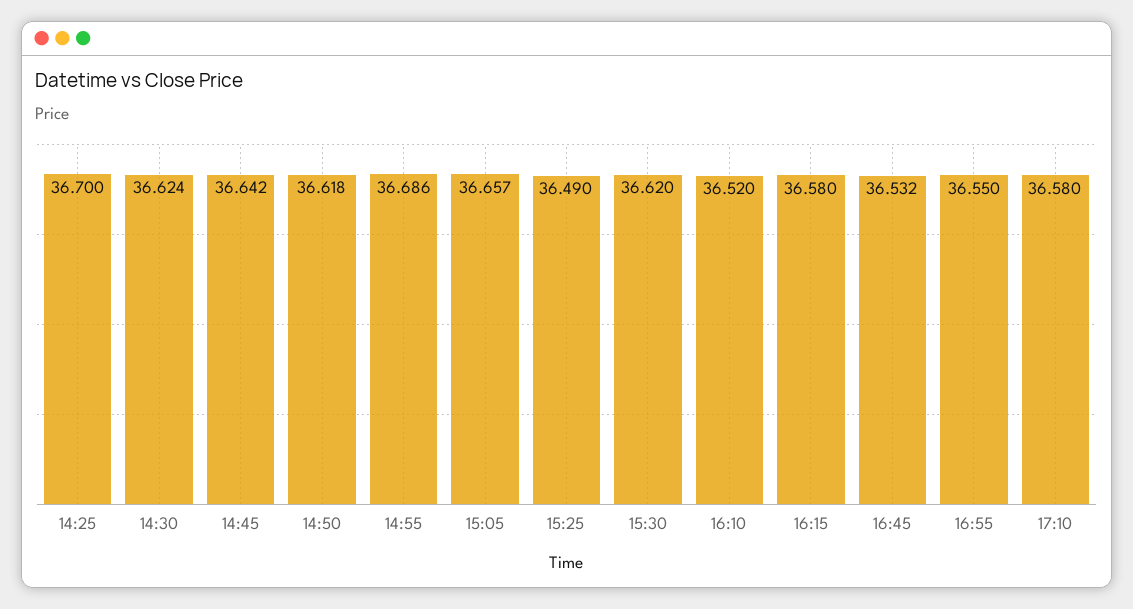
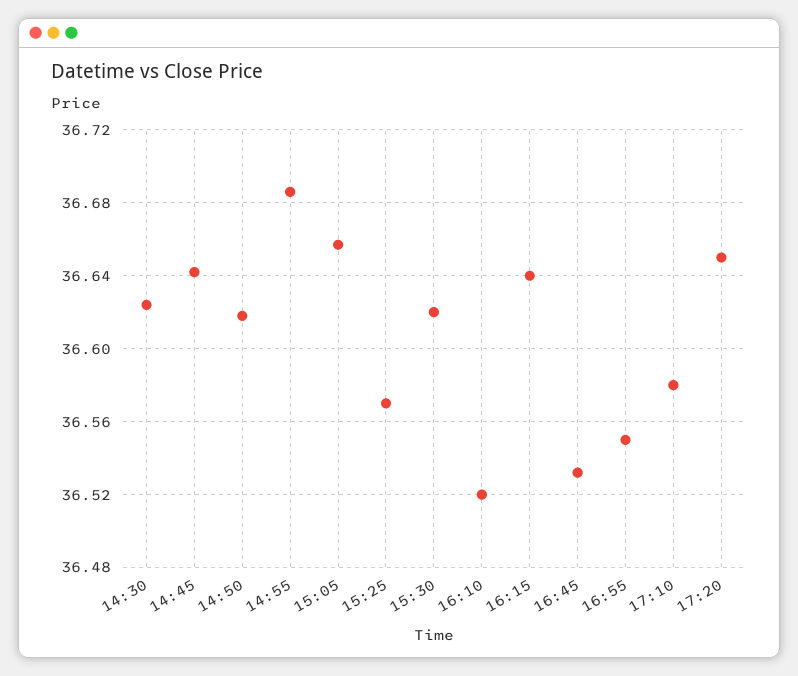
14:25: 36.7 -> none
15:25: 36.49 -> 36.57
16:15: 36.58 -> 36.64
17:20: none -> 36.65

